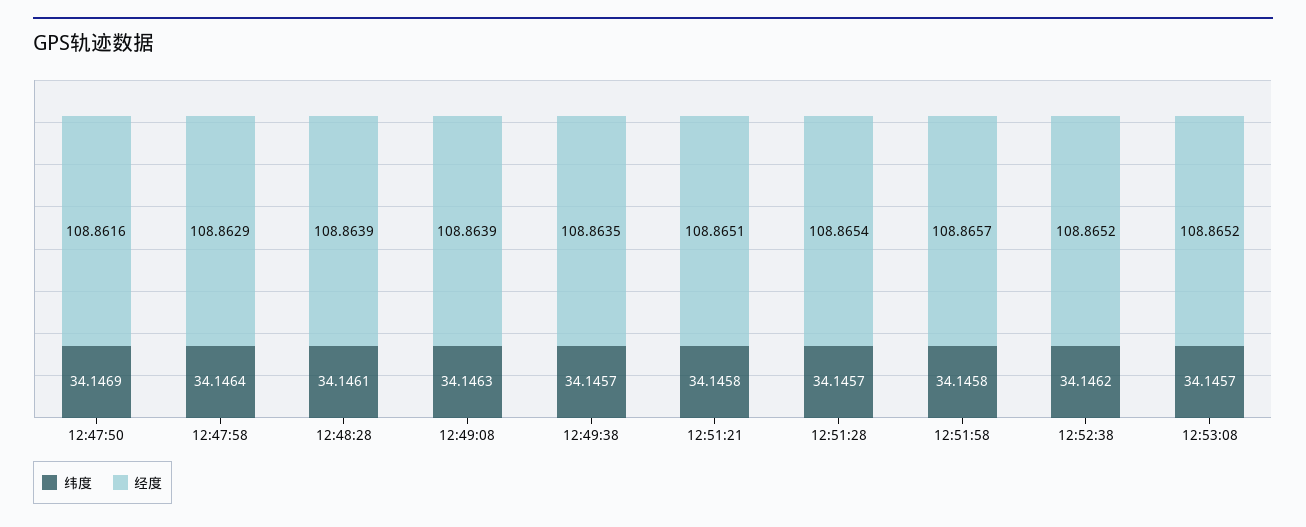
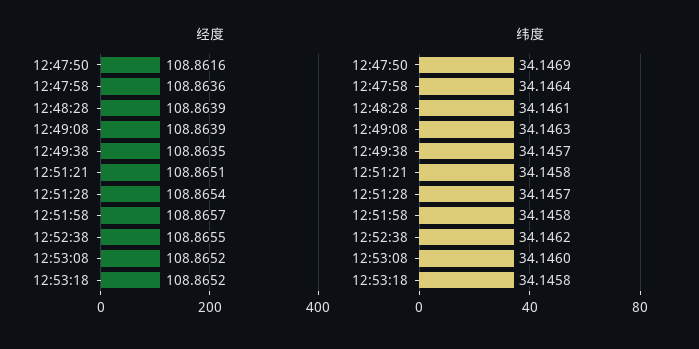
经度, 12:47:58: 108.8629 -> 108.8636
经度, 12:52:38: 108.8652 -> 108.8655
纬度, 12:53:08: 34.1457 -> 34.146
经度, 12:53:18: none -> 108.8652
纬度, 12:53:18: none -> 34.1458

